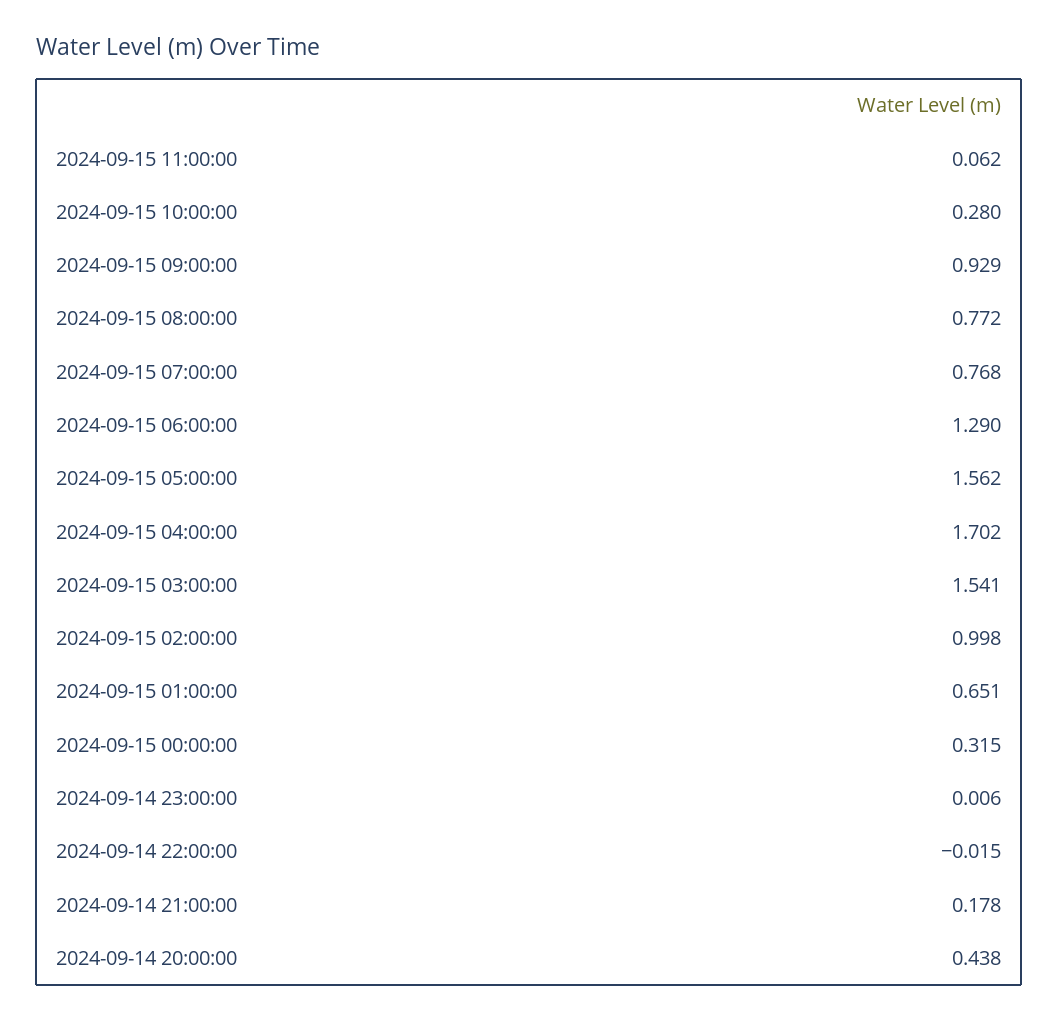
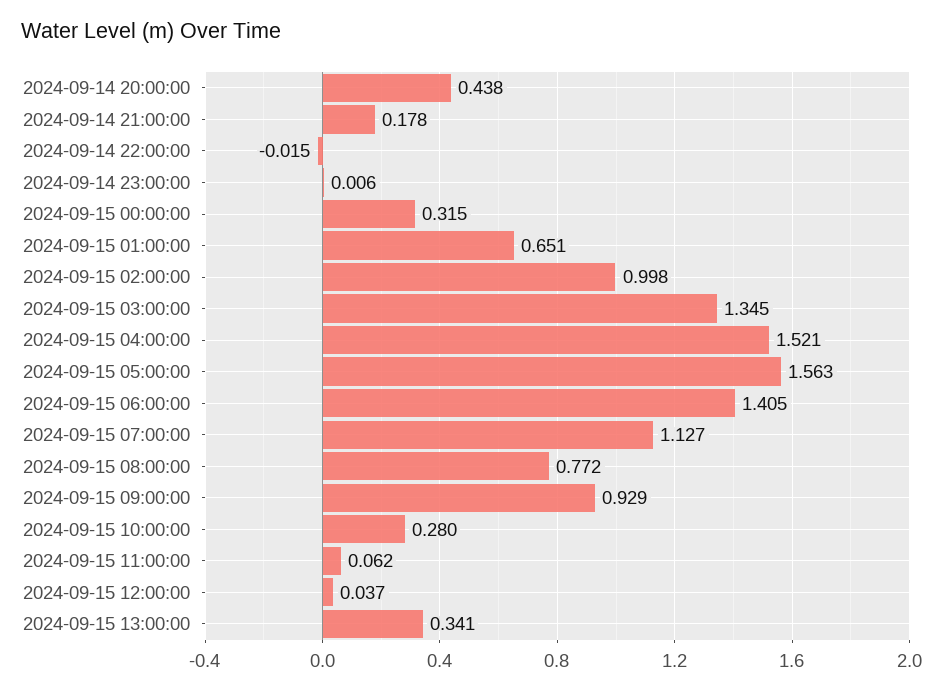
2024-09-15 07:00:00: 0.768 -> 1.127
2024-09-15 06:00:00: 1.29 -> 1.405
2024-09-15 05:00:00: 1.562 -> 1.563
2024-09-15 04:00:00: 1.702 -> 1.521
2024-09-15 03:00:00: 1.541 -> 1.345
2024-09-15 12:00:00: none -> 0.037
2024-09-15 13:00:00: none -> 0.341

